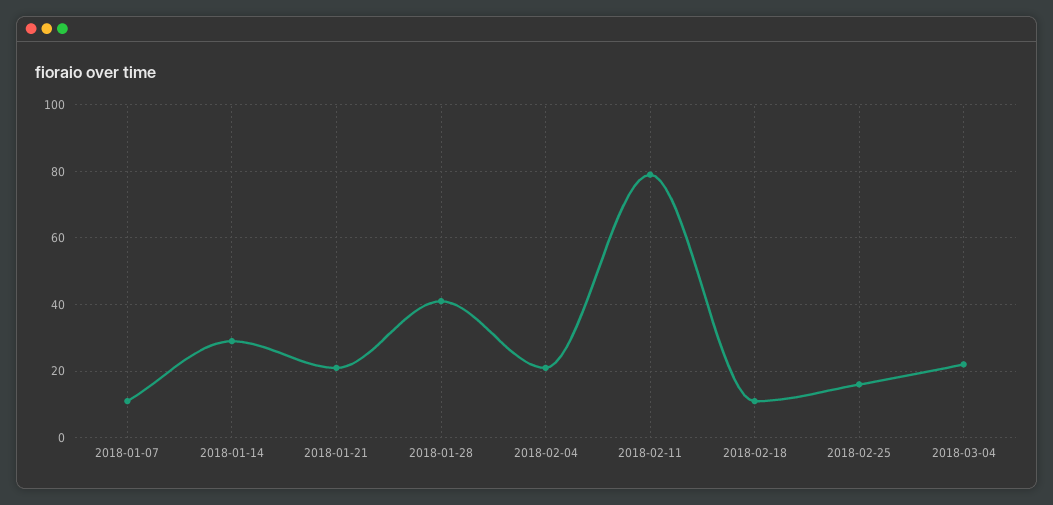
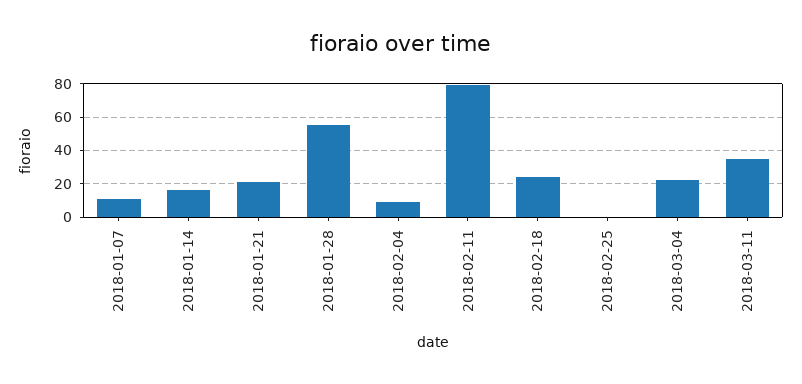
2018-01-14: 30 -> 15
2018-01-28: 40 -> 55
2018-02-04: 20 -> 10
2018-02-18: 10 -> 25
2018-02-25: 15 -> 0
2018-03-11: none -> 35

